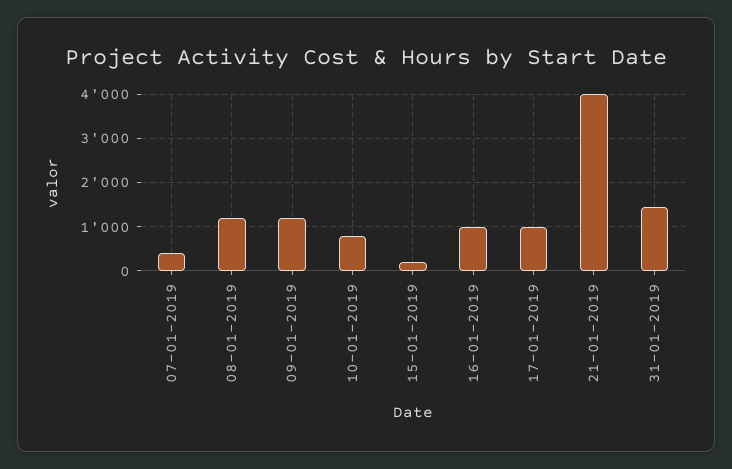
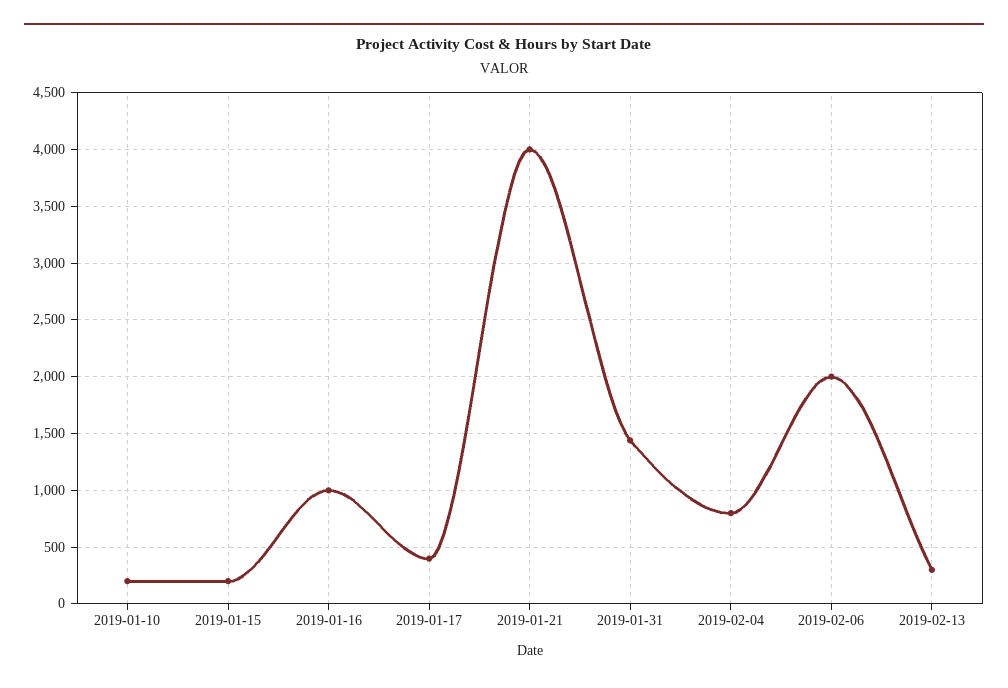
07-01-2019: 400 -> none
08-01-2019: 1200 -> none
09-01-2019: 1200 -> none
10-01-2019: 800 -> 200
17-01-2019: 1000 -> 400
2019-02-04: none -> 800
2019-02-06: none -> 2000
2019-02-13: none -> 300

